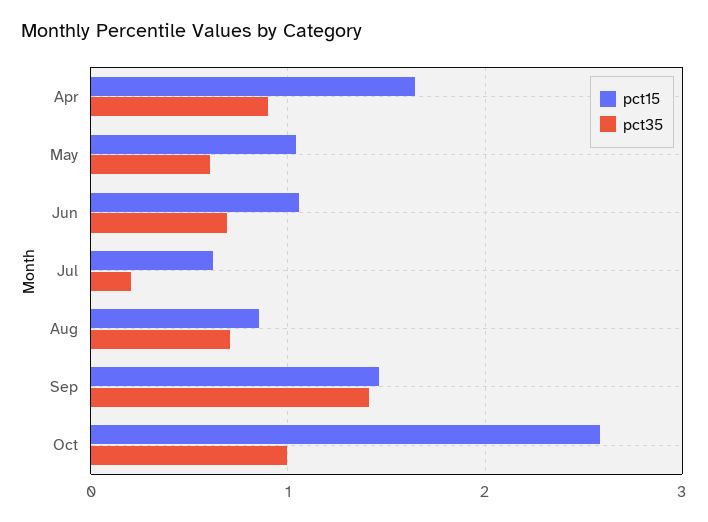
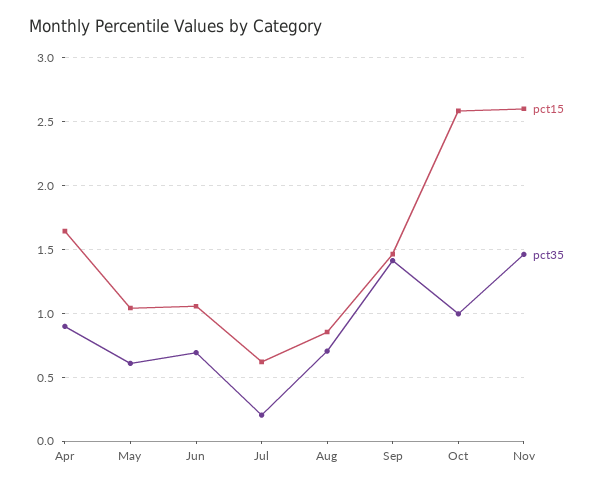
pct15, Nov: none -> 2.6
pct35, Nov: none -> 1.45

